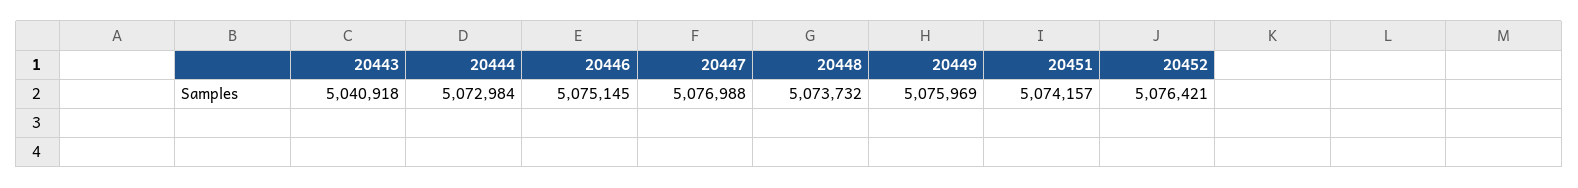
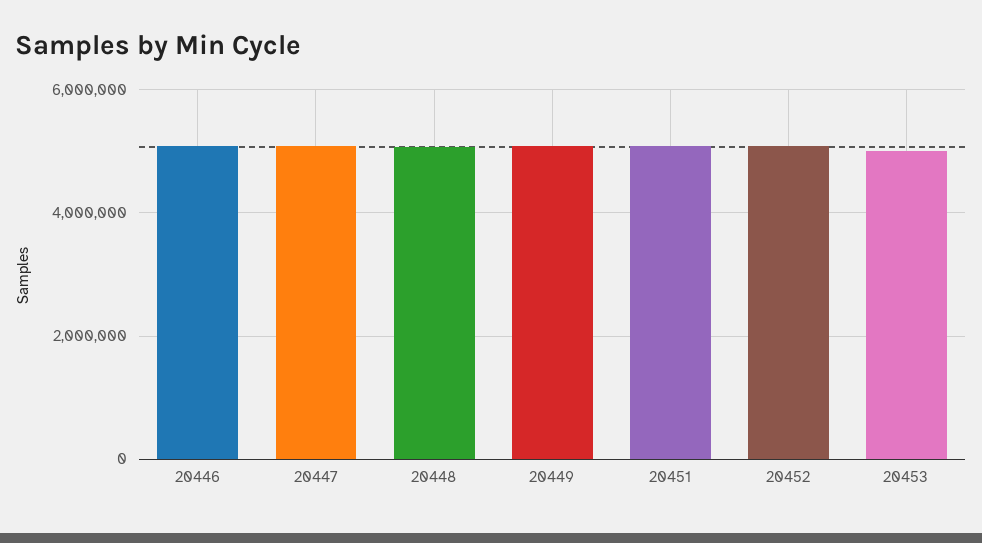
20443: 5040918 -> none
20444: 5072984 -> none
20453: none -> 5000000

